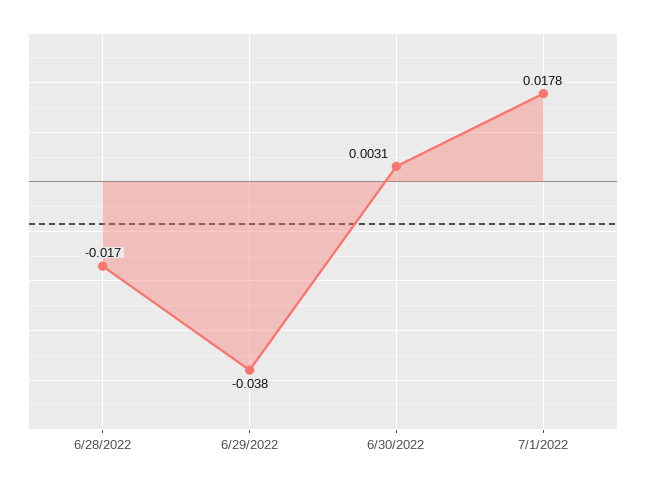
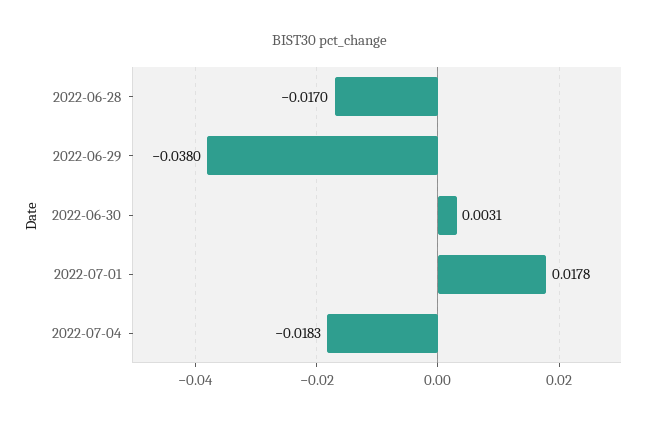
2022-07-04: none -> -0.0183

